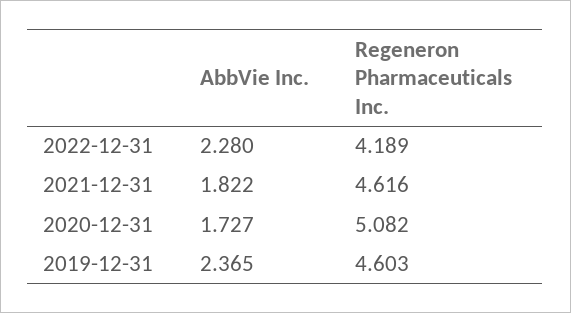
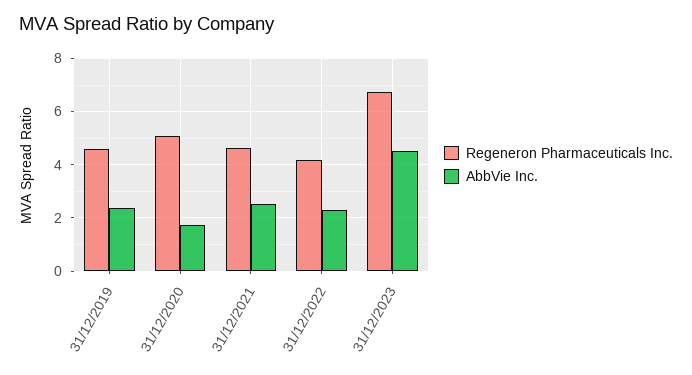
AbbVie Inc., 2021-12-31: 1.822 -> 2.5
Regeneron Pharmaceuticals Inc., 31/12/2023: none -> 6.75
AbbVie Inc., 31/12/2023: none -> 4.5

